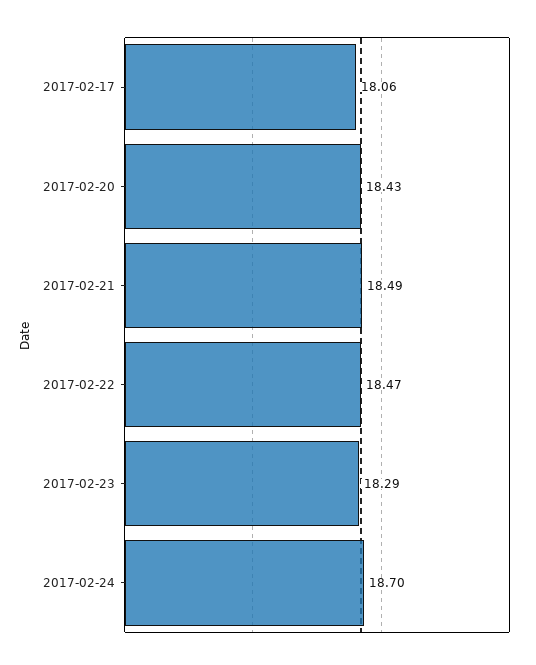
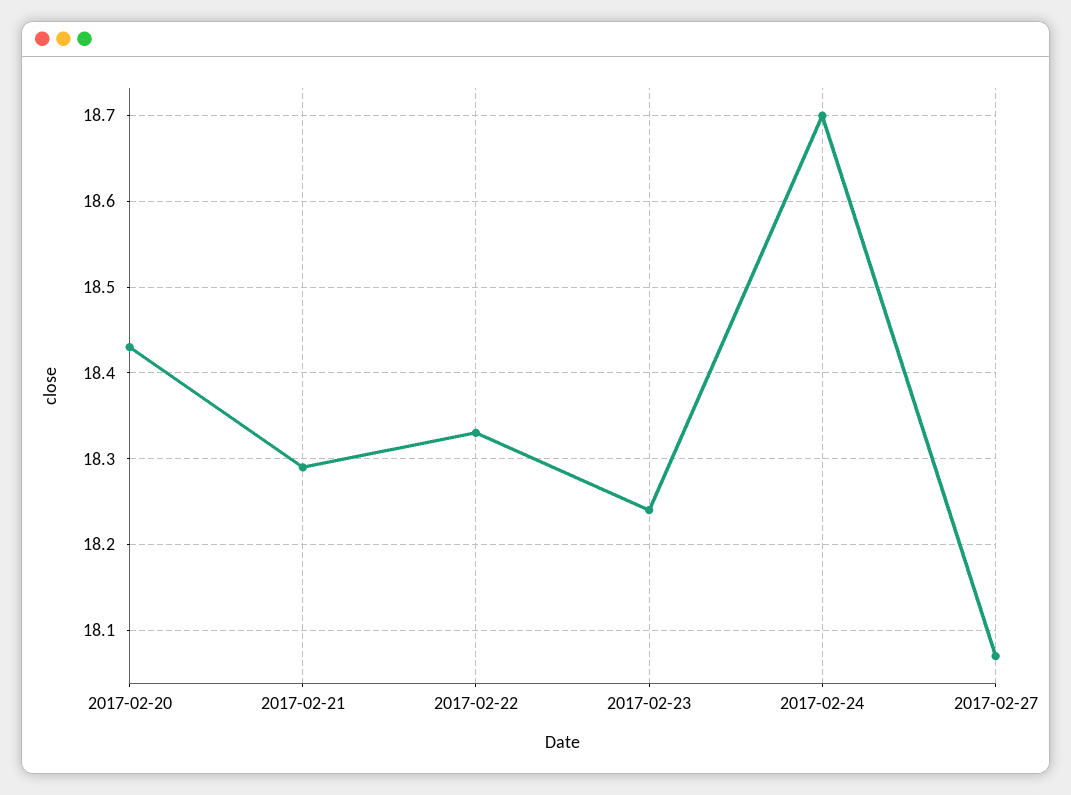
2017-02-17: 18.06 -> none
2017-02-21: 18.49 -> 18.29
2017-02-22: 18.47 -> 18.33
2017-02-23: 18.29 -> 18.24
2017-02-27: none -> 18.07

